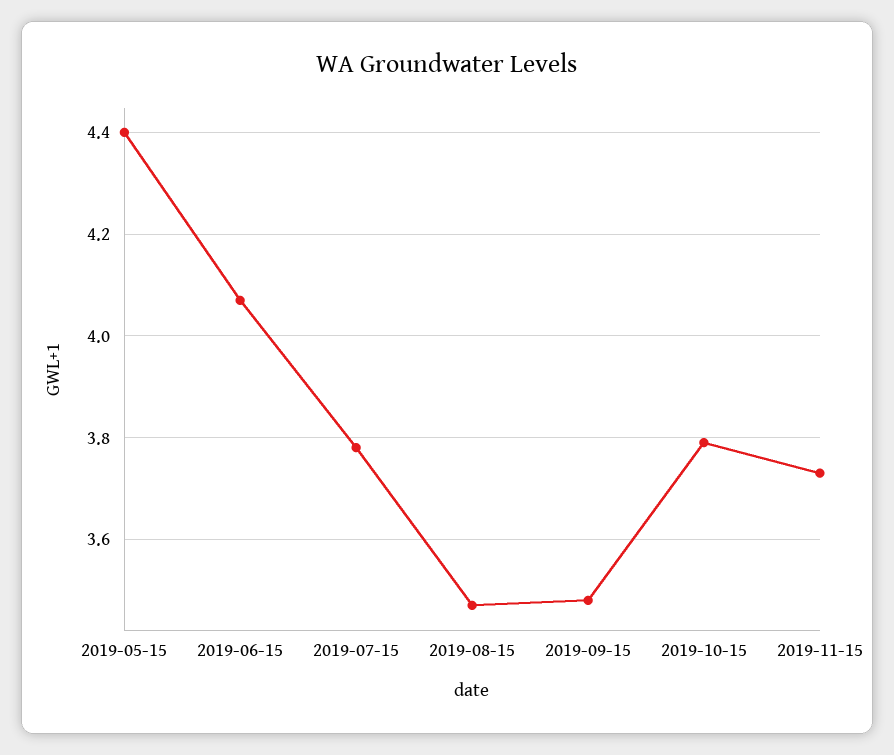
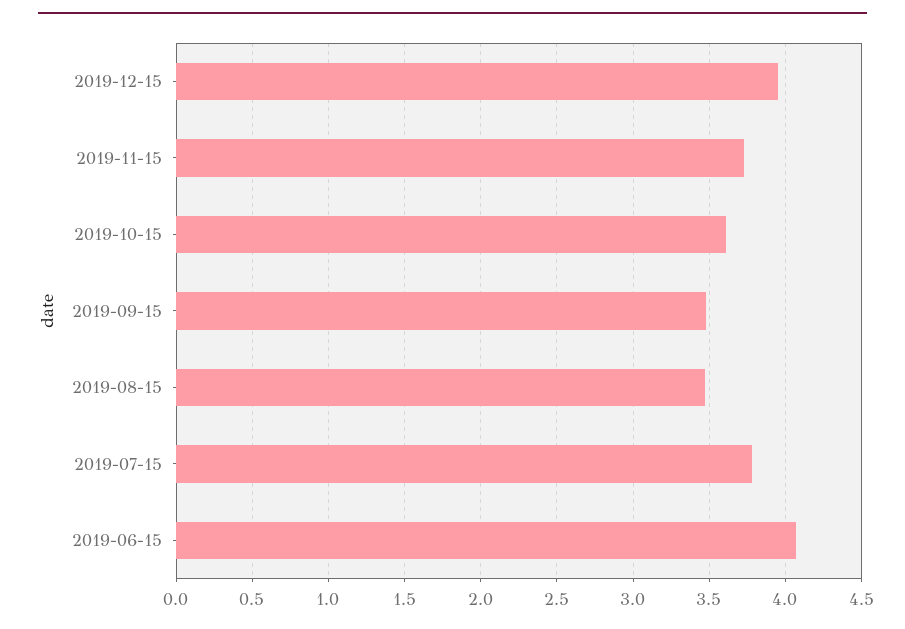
2019-05-15: 4.4 -> none
2019-10-15: 3.8 -> 3.6
2019-12-15: none -> 3.95

